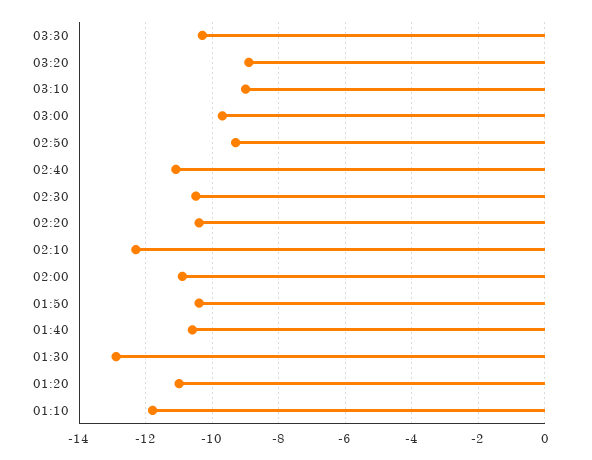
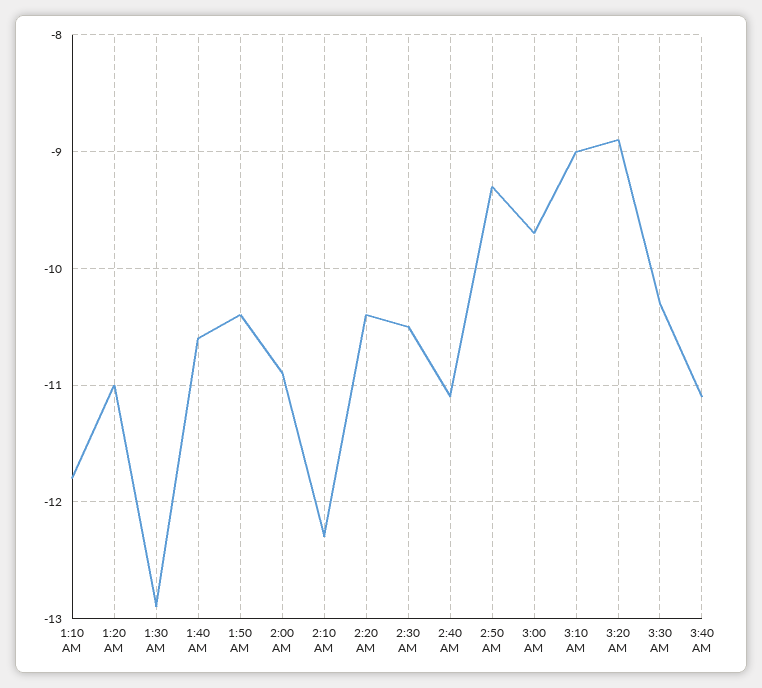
3:40 AM: none -> -11.1

